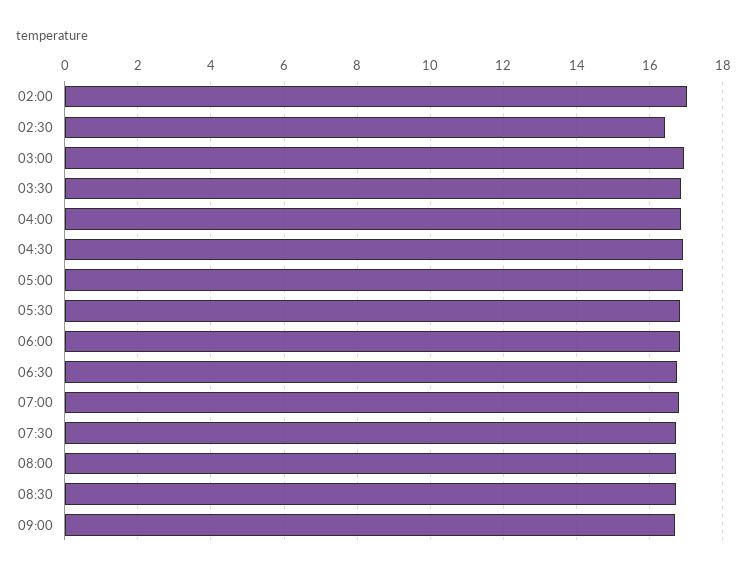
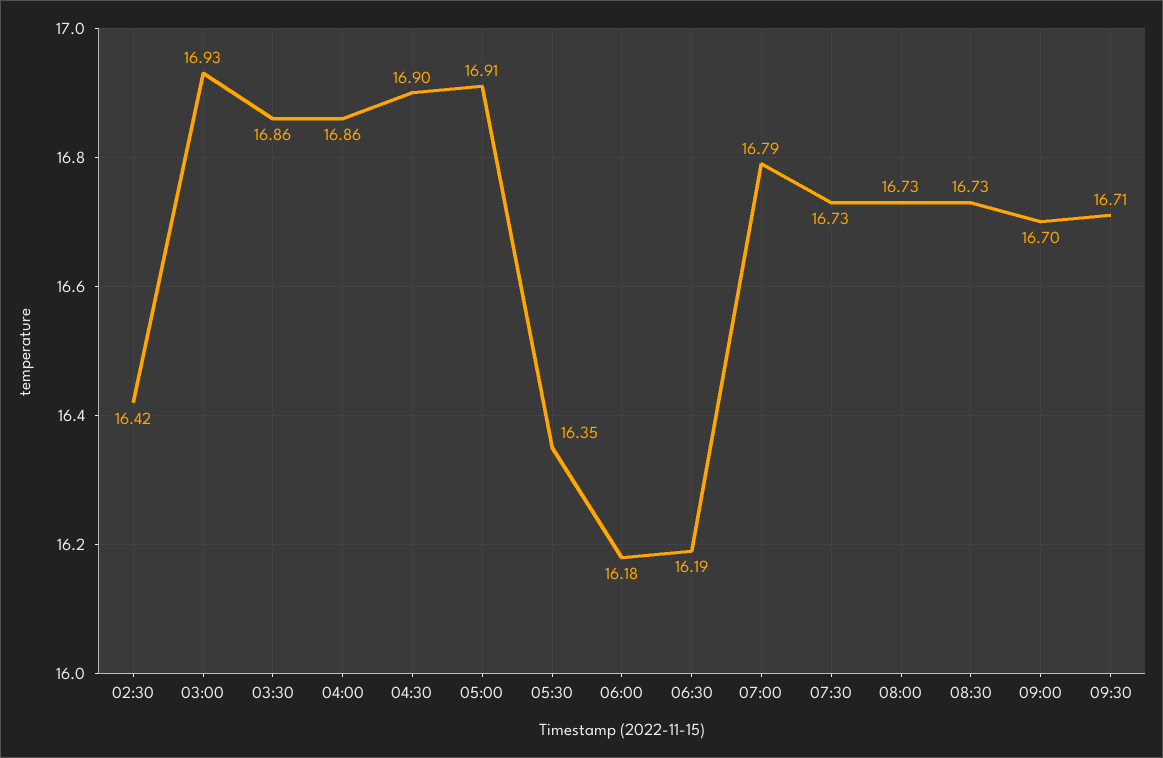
02:00: 17 -> none
05:30: 16.8 -> 16.35
06:00: 16.8 -> 16.18
06:30: 16.8 -> 16.19
09:30: none -> 16.71

